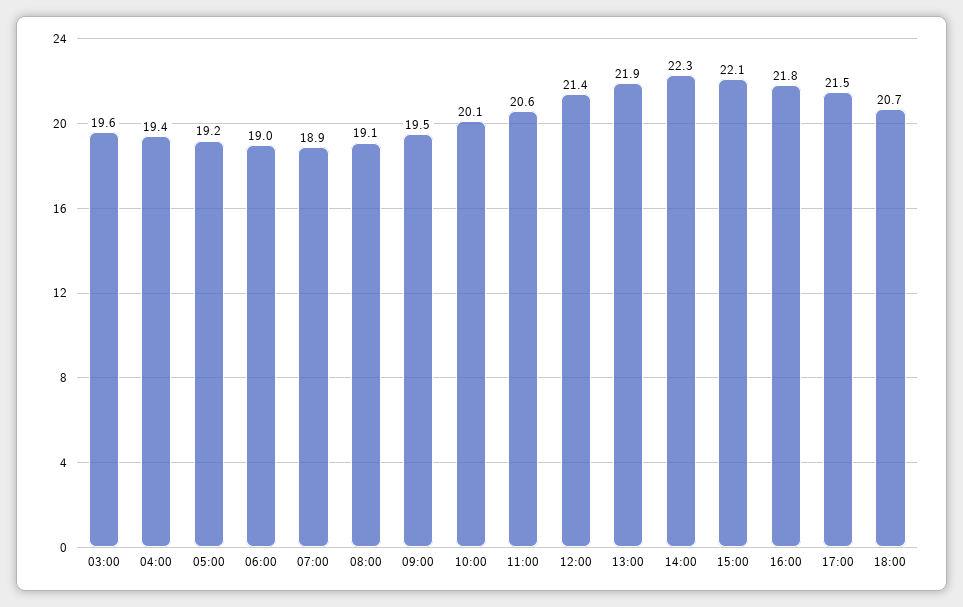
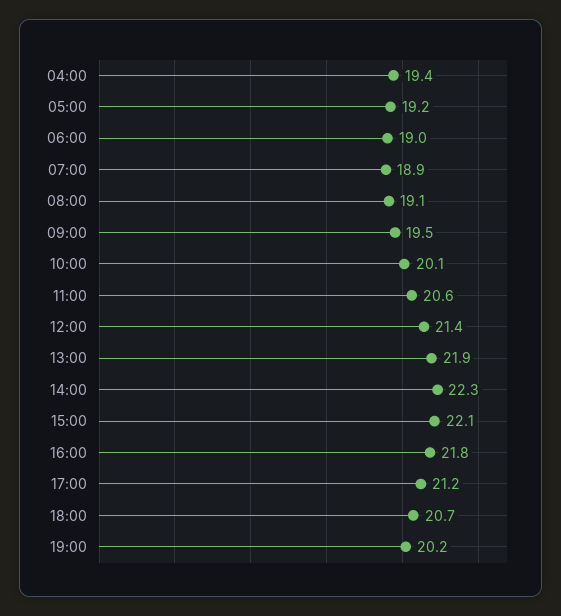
03:00: 19.6 -> none
17:00: 21.5 -> 21.2
19:00: none -> 20.2

